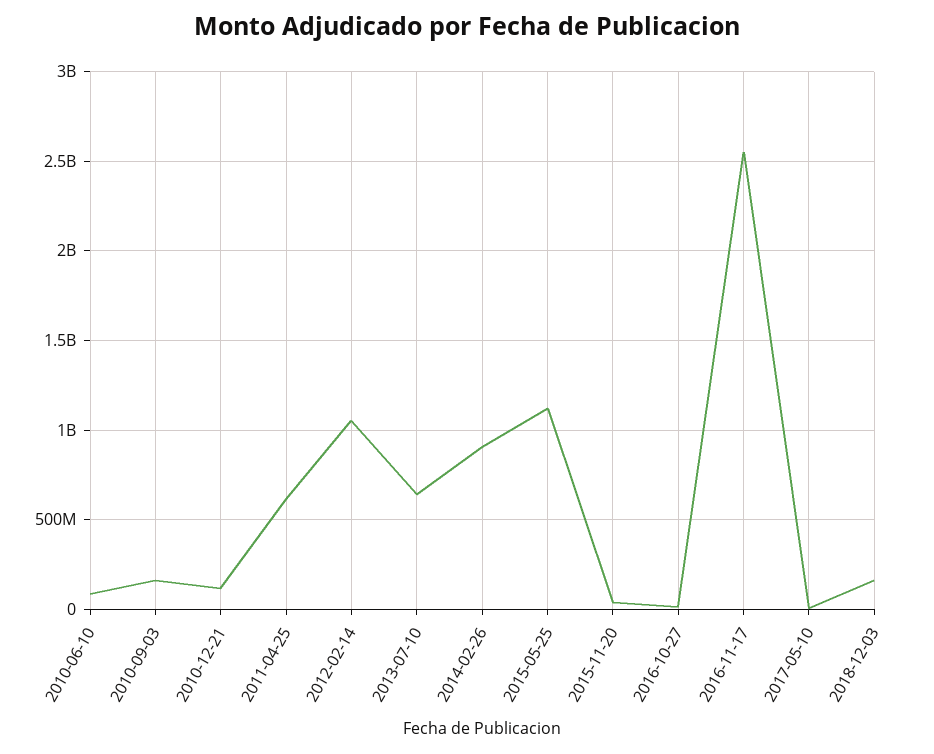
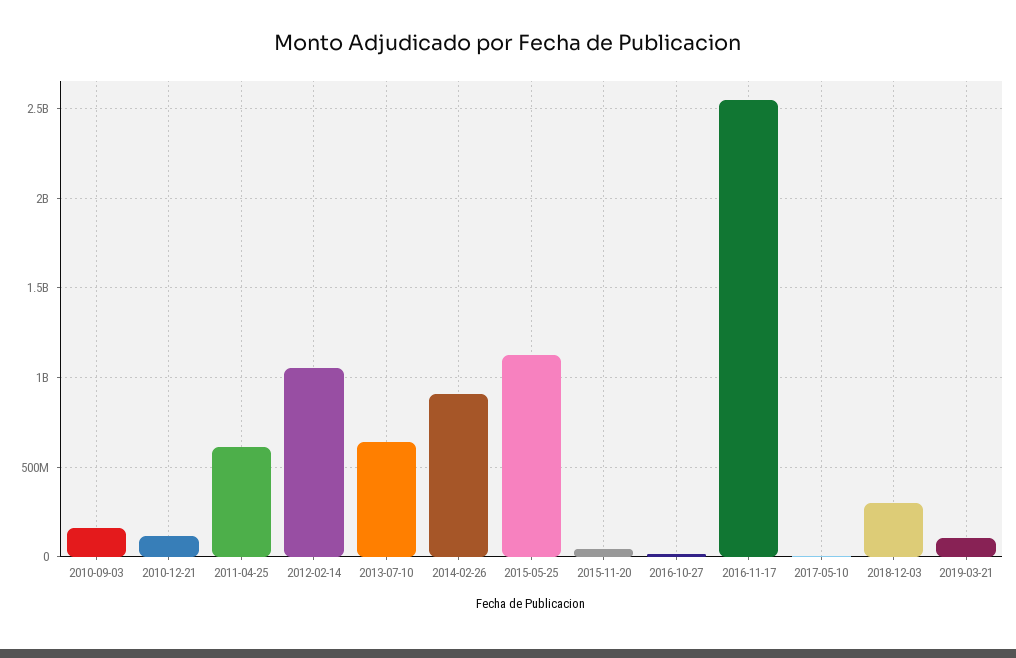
2010-06-10: 100000000 -> none
2018-12-03: 150000000 -> 300000000
2019-03-21: none -> 100000000

